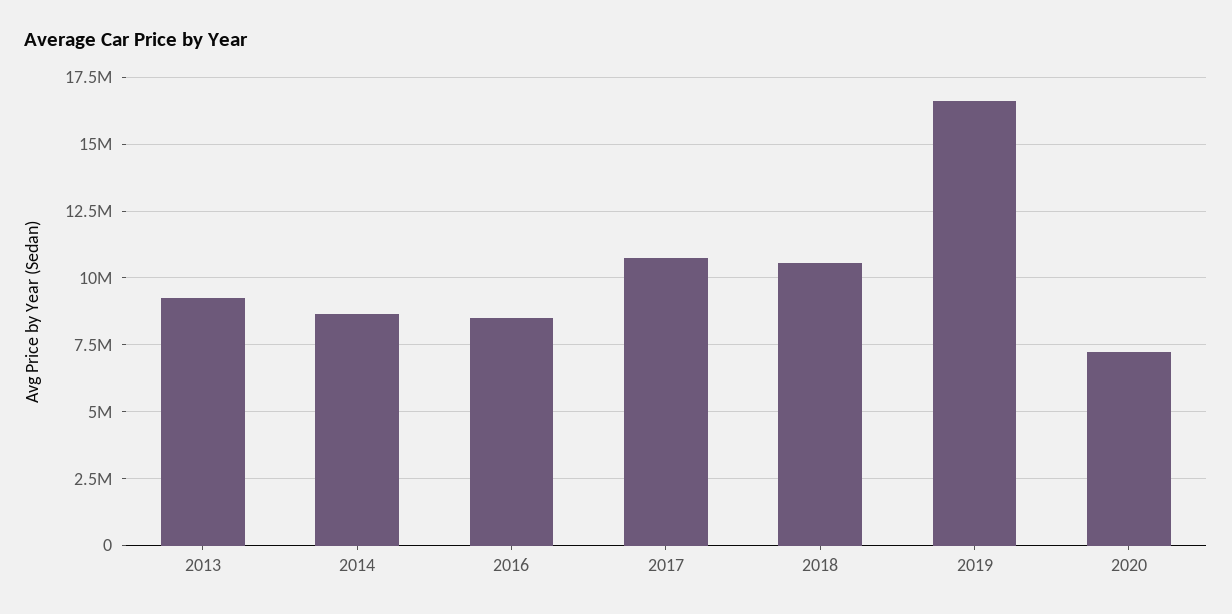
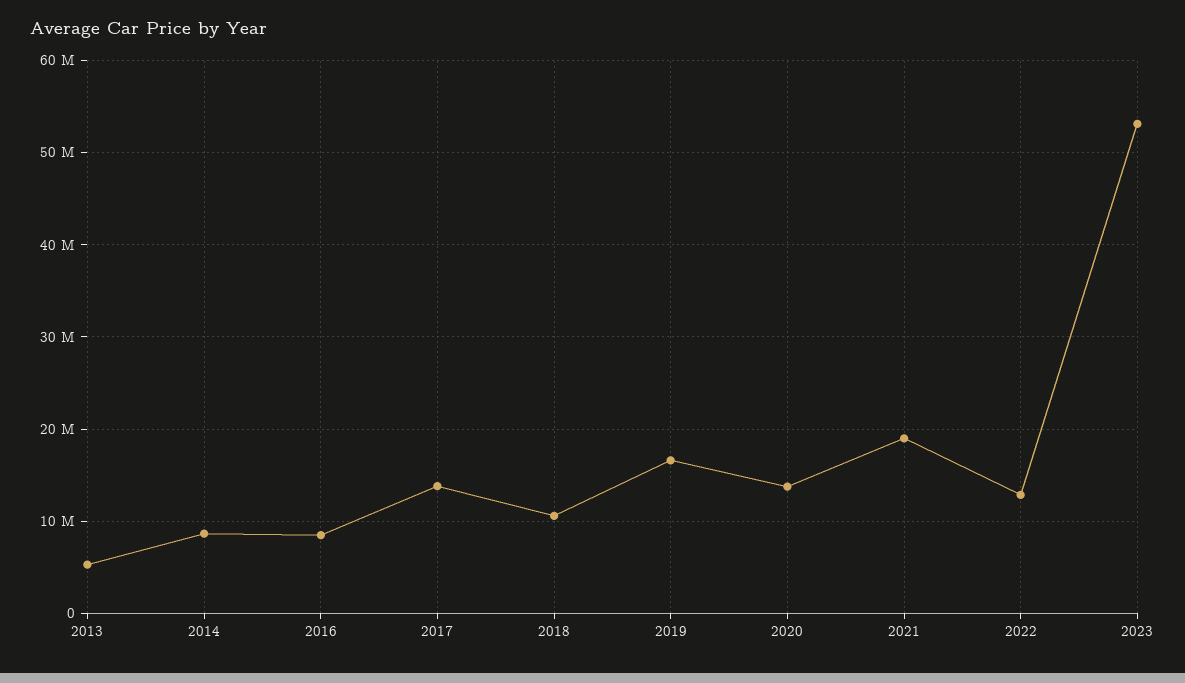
2013: 9250000 -> 5000000
2017: 10750000 -> 14000000
2020: 7250000 -> 14000000
2021: none -> 19000000
2022: none -> 13000000
2023: none -> 53000000

